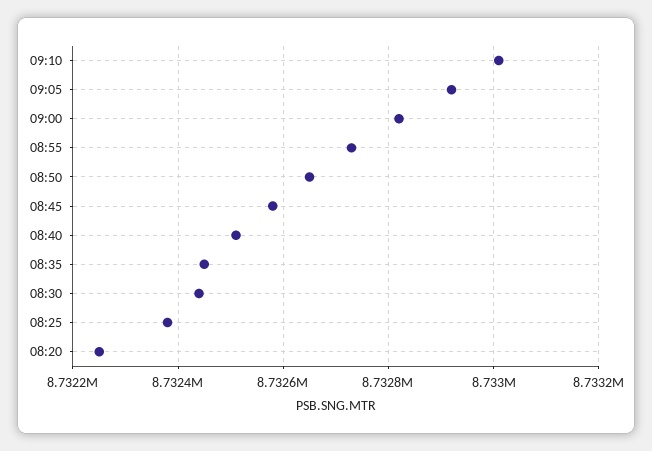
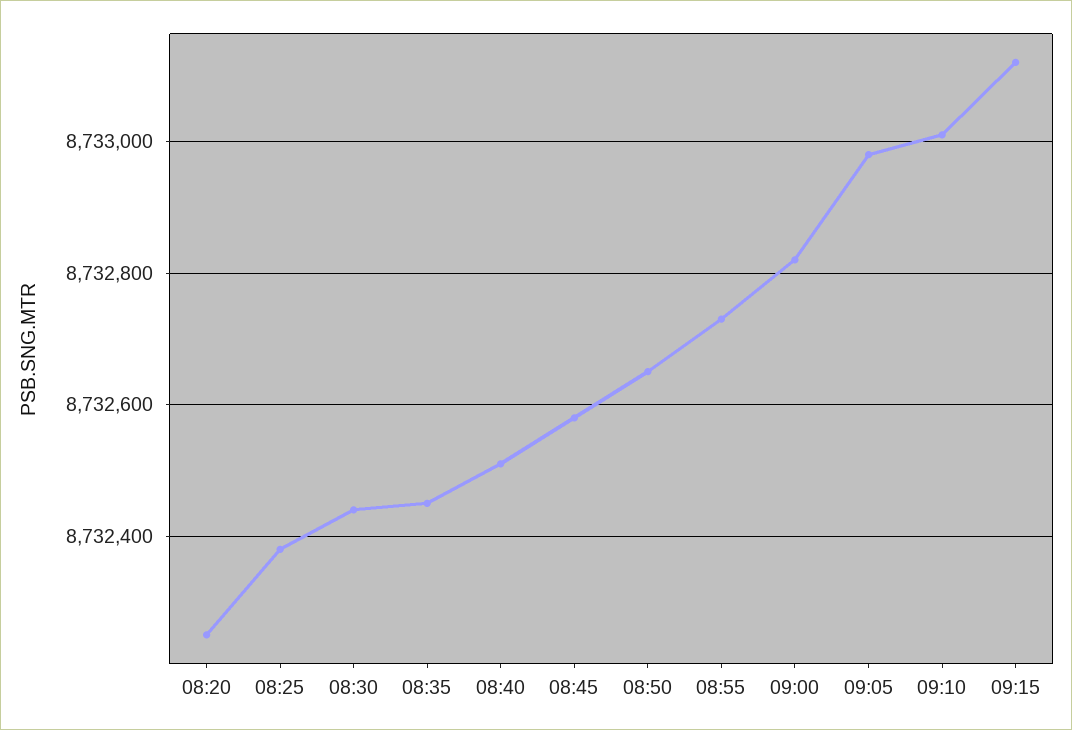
09:05: 8732920 -> 8732980
09:15: none -> 8733120

